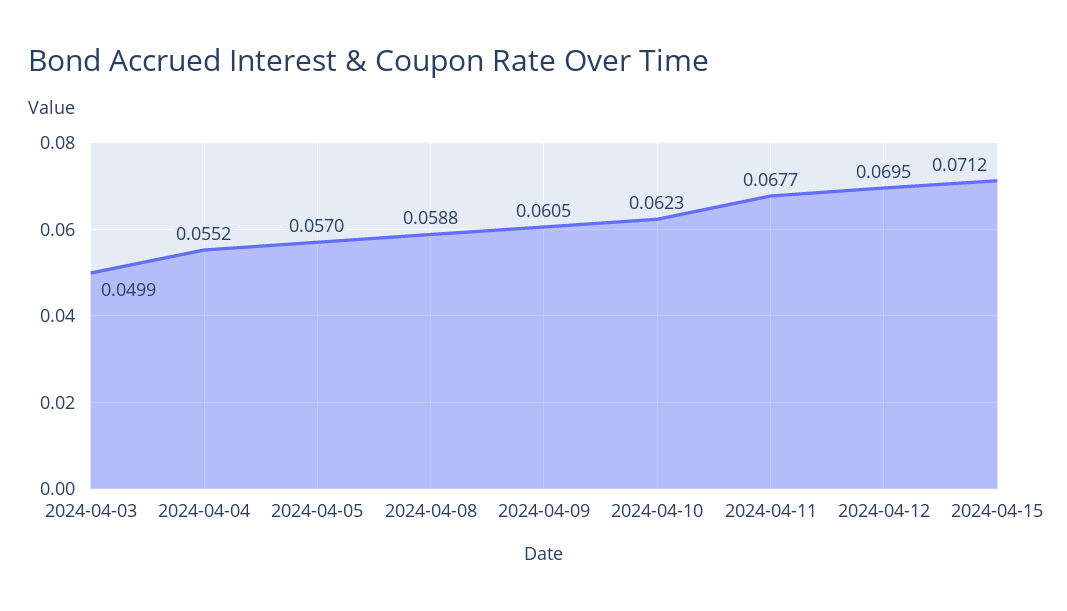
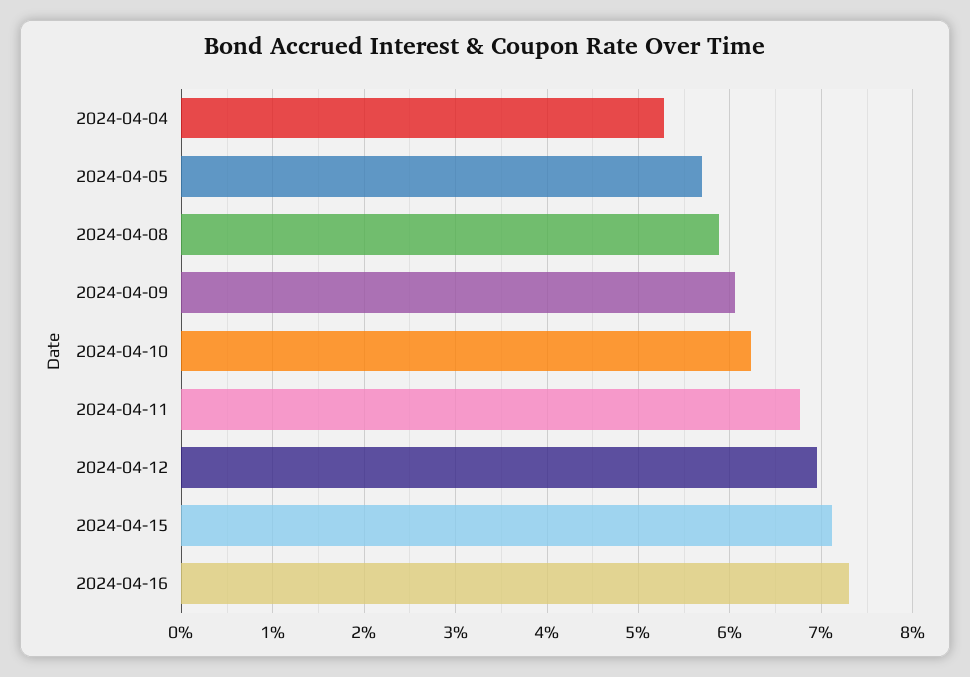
2024-04-03: 0.0499 -> none
2024-04-04: 0.0552 -> 0.053
2024-04-16: none -> 0.073

